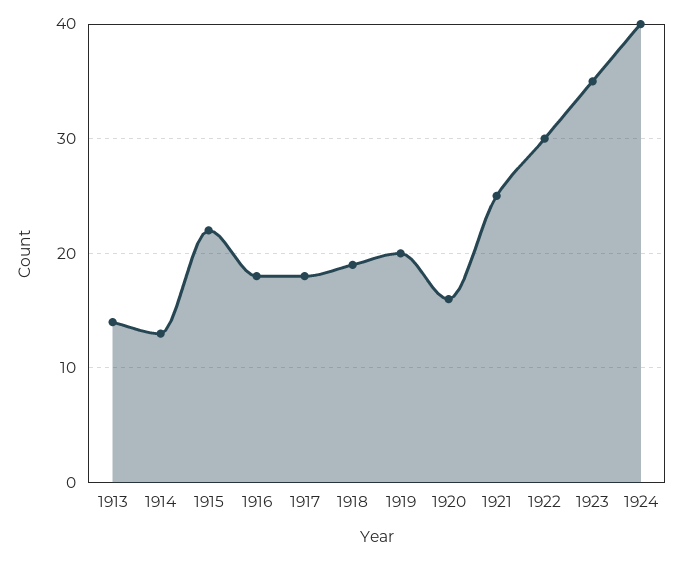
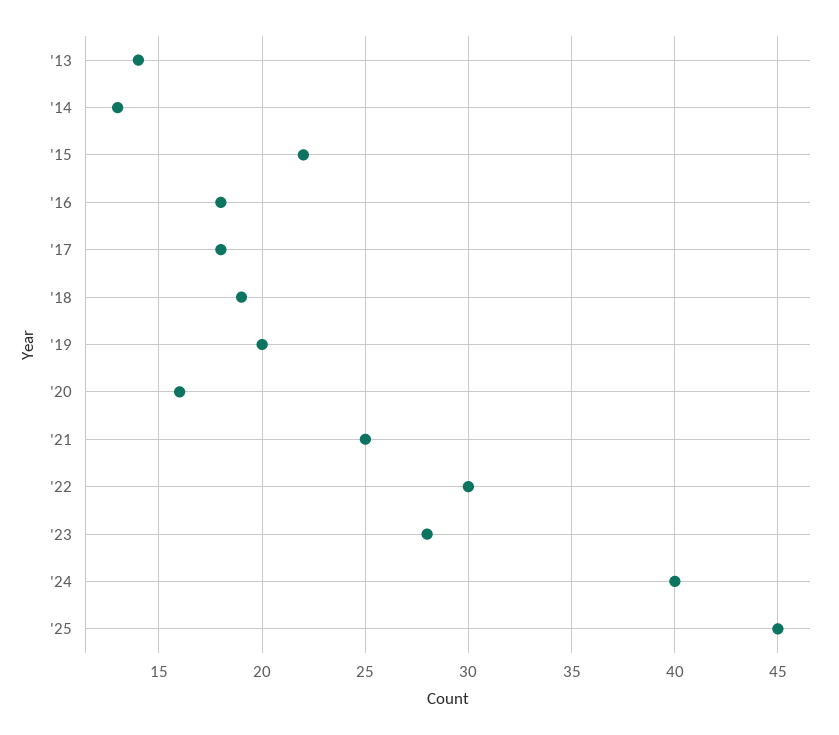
1923: 35 -> 28
'25: none -> 45

